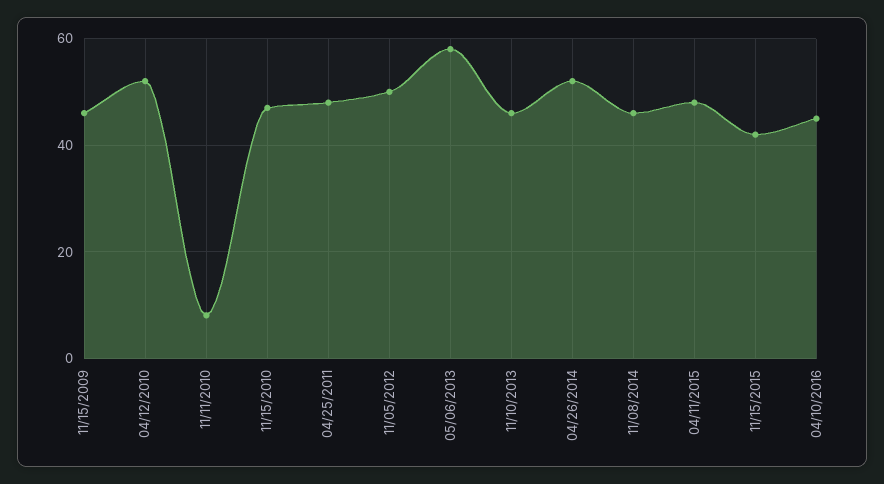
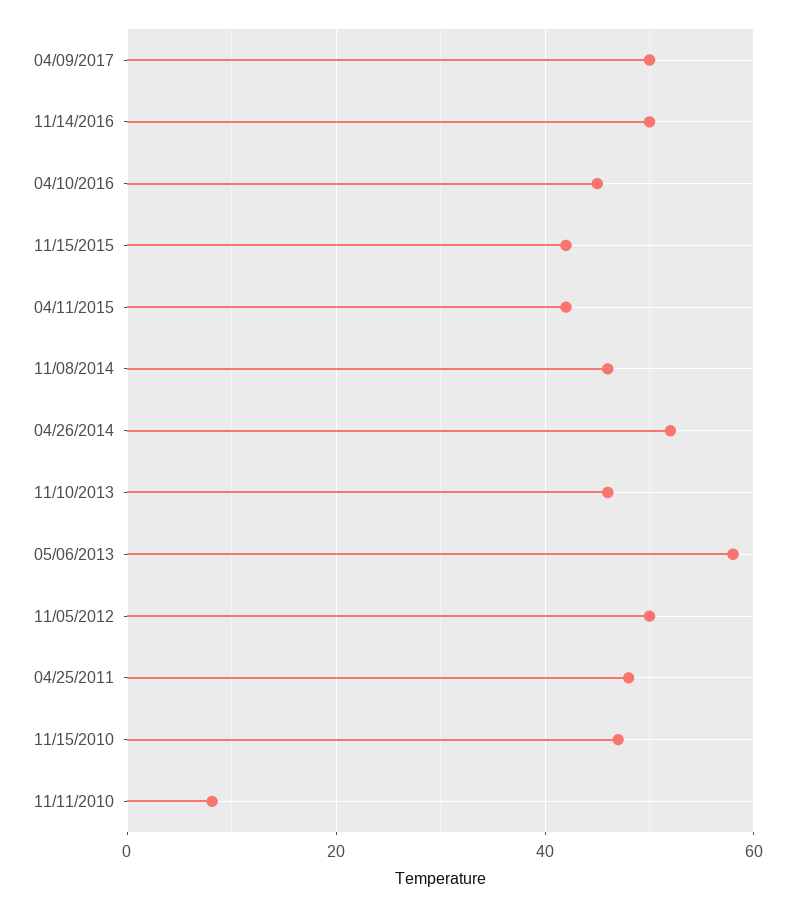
11/15/2009: 46 -> none
04/12/2010: 52 -> none
04/11/2015: 48 -> 42
04/09/2017: none -> 50
11/14/2016: none -> 50

